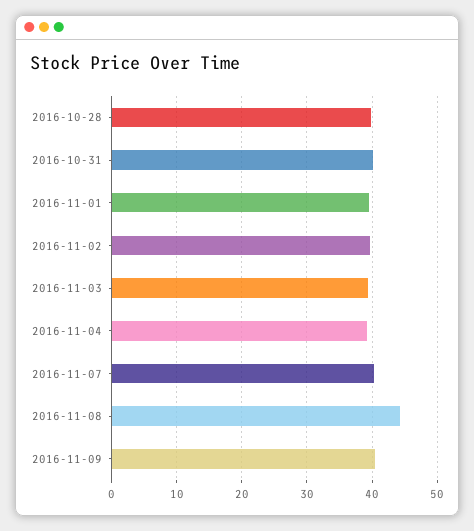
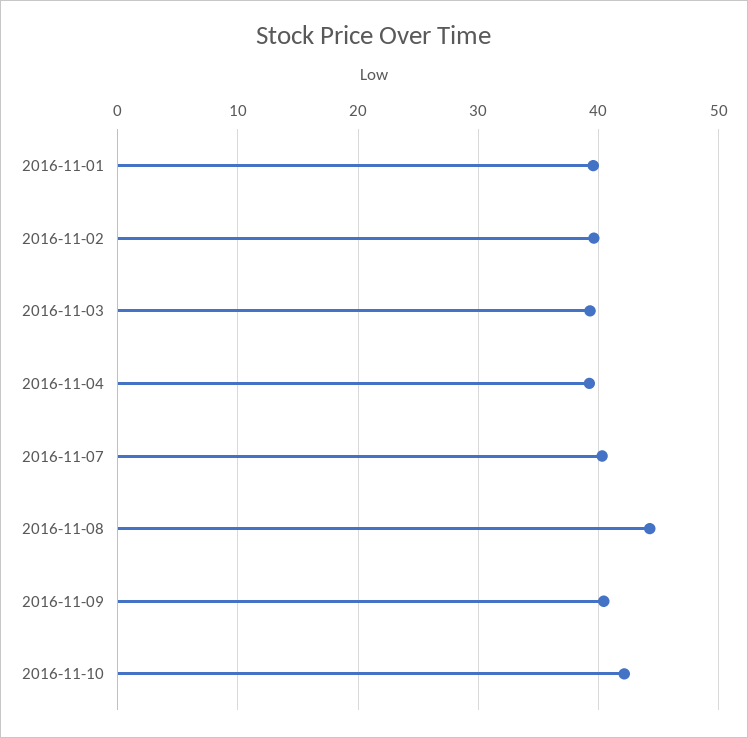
2016-10-28: 40 -> none
2016-10-31: 40 -> none
2016-11-10: none -> 42

